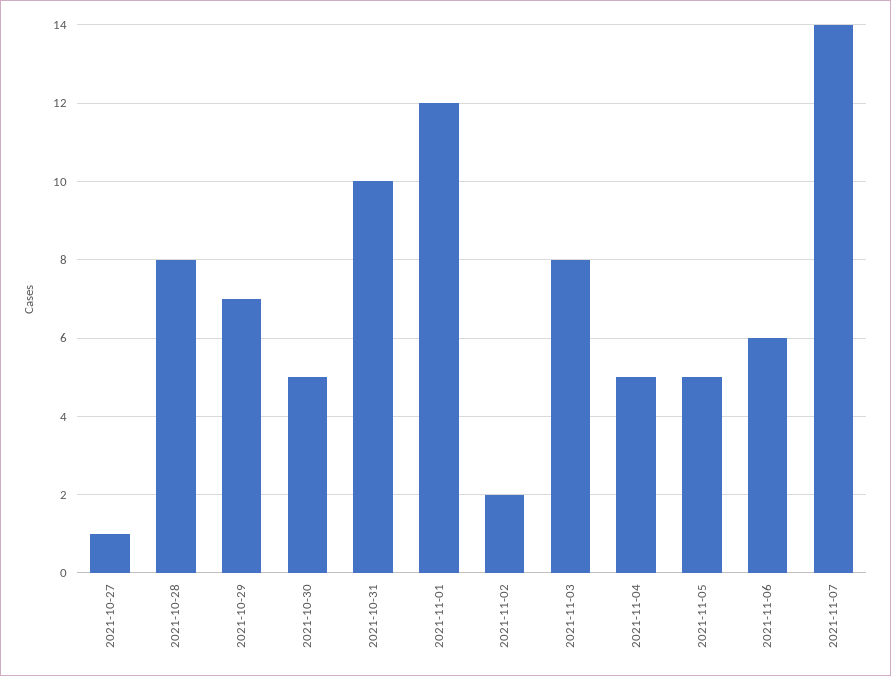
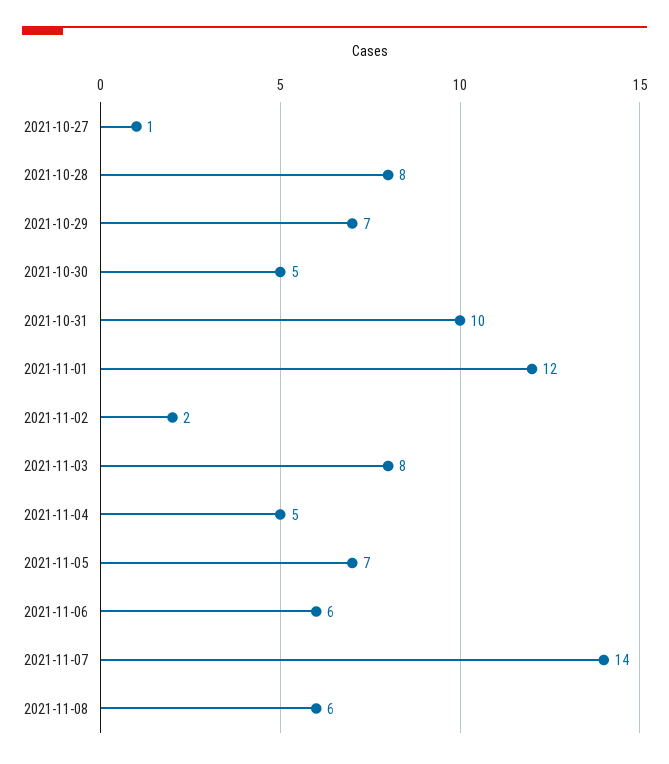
2021-11-05: 5 -> 7
2021-11-08: none -> 6

